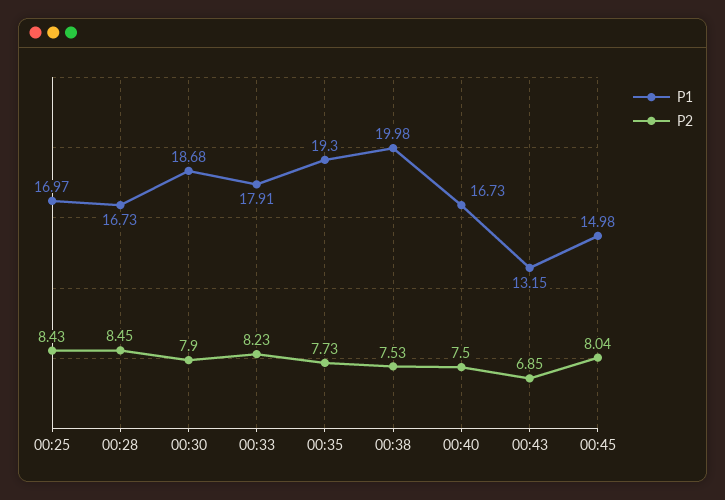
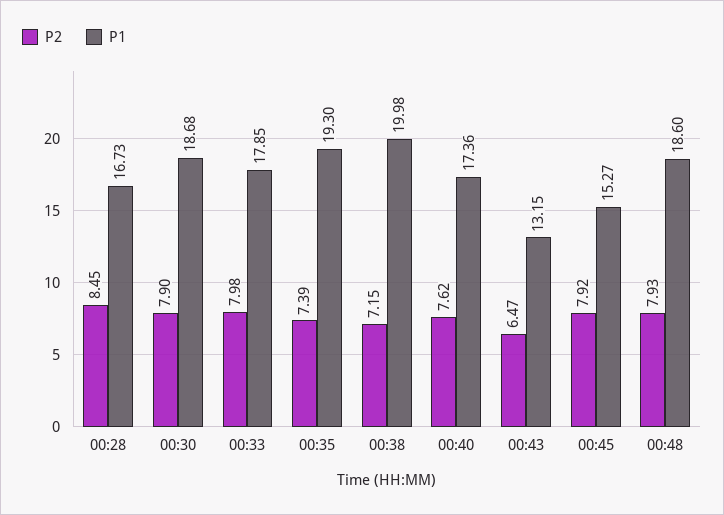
P1, 00:25: 16.97 -> none
P2, 00:25: 8.43 -> none
P1, 00:33: 17.91 -> 17.85
P2, 00:33: 8.23 -> 7.98
P2, 00:35: 7.73 -> 7.39
P2, 00:38: 7.53 -> 7.15
P1, 00:40: 16.73 -> 17.36
P2, 00:40: 7.5 -> 7.62
P2, 00:43: 6.85 -> 6.47
P1, 00:45: 14.98 -> 15.27
P2, 00:45: 8.04 -> 7.92
P2, 00:48: none -> 7.93
P1, 00:48: none -> 18.6

